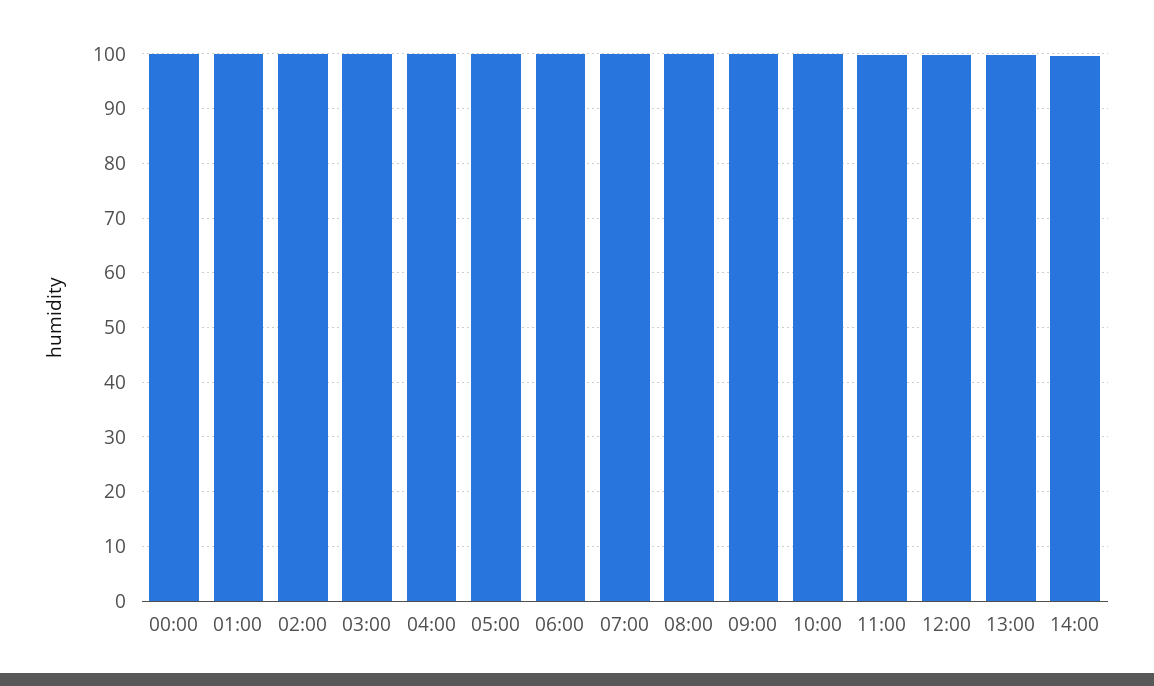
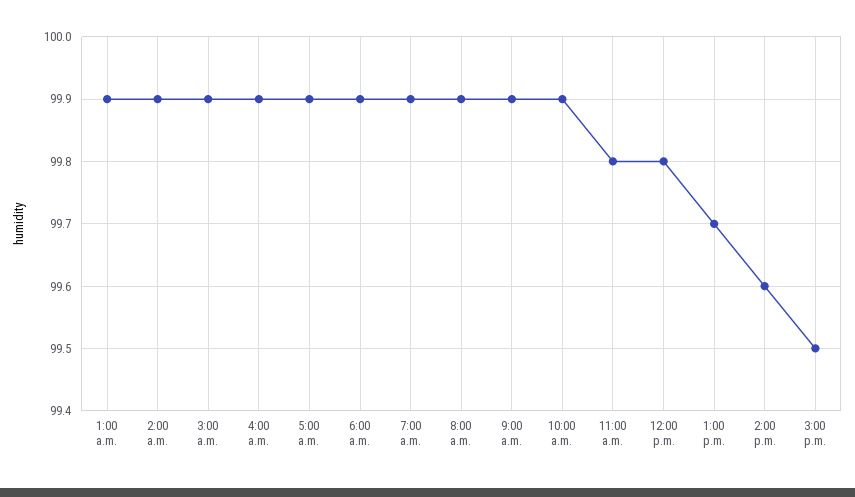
00:00: 100 -> none
3:00 p.m.: none -> 99.5

